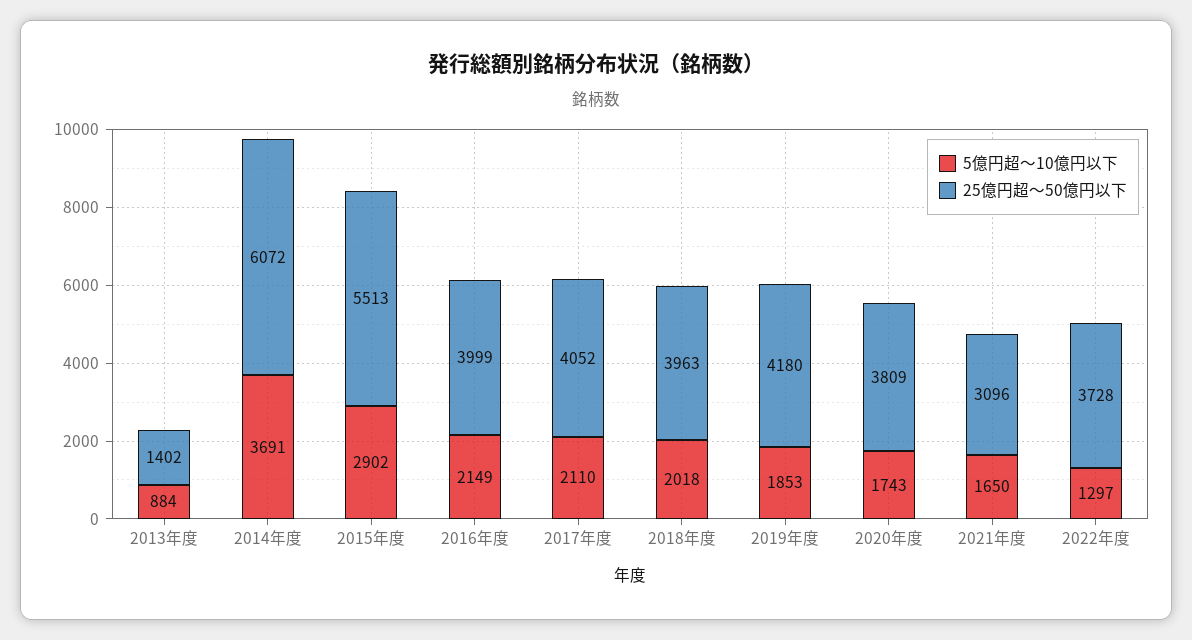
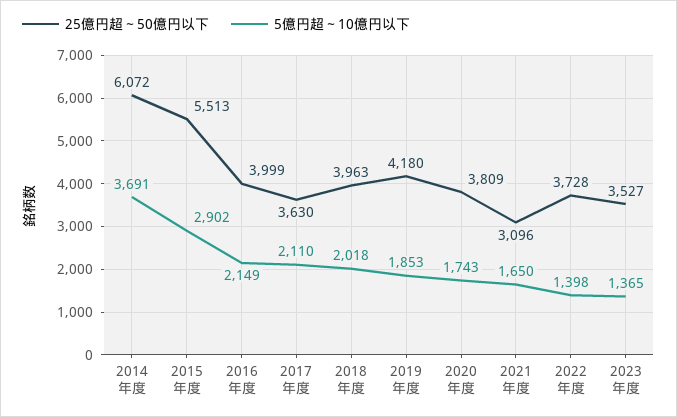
5億円超～10億円以下, 2013年度: 884 -> none
25億円超～50億円以下, 2013年度: 1402 -> none
25億円超～50億円以下, 2017年度: 4052 -> 3630
5億円超～10億円以下, 2022年度: 1297 -> 1398
25億円超～50億円以下, 2023年度: none -> 3527
5億円超～10億円以下, 2023年度: none -> 1365

